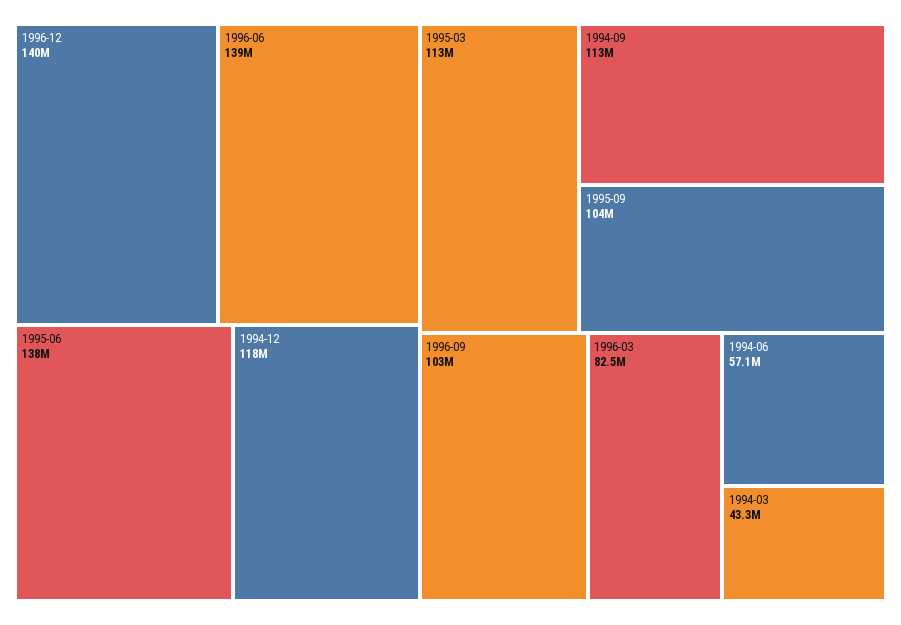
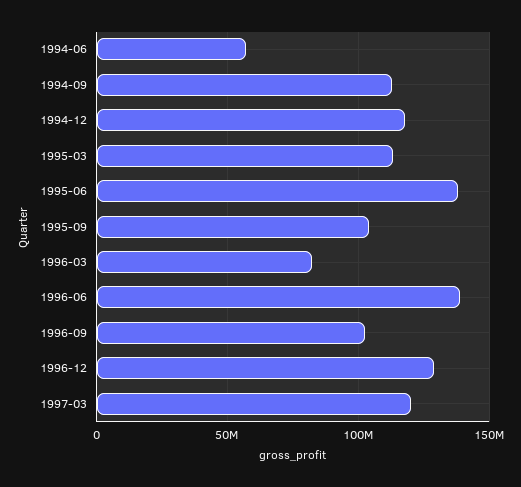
1996-12: 140000000 -> 130000000
1994-03: 43300000 -> none
1997-03: none -> 120000000

